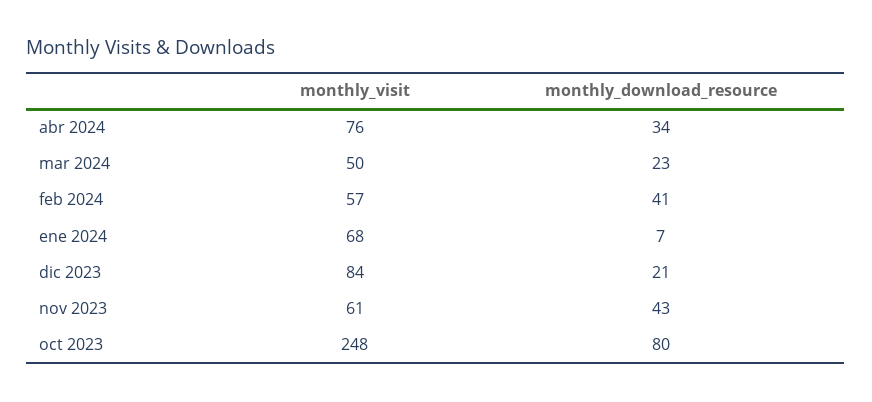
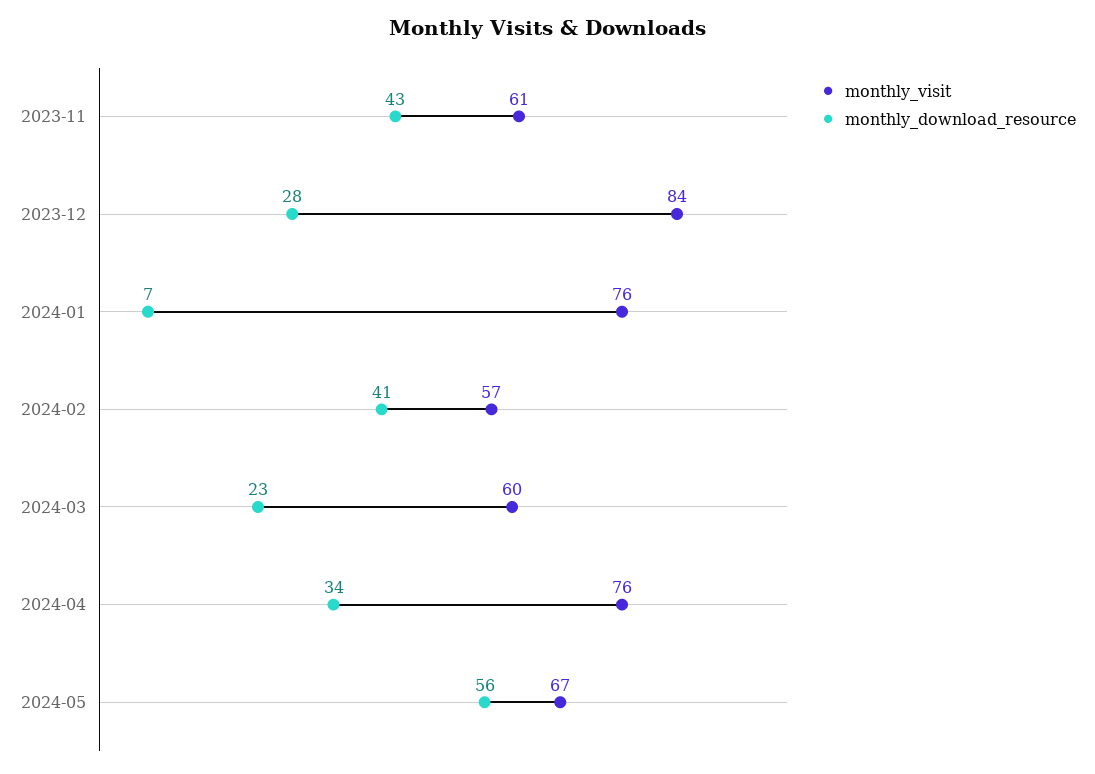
monthly_visit, mar 2024: 50 -> 60
monthly_visit, ene 2024: 68 -> 76
monthly_download_resource, dic 2023: 21 -> 28
monthly_visit, oct 2023: 248 -> none
monthly_download_resource, oct 2023: 80 -> none
monthly_visit, 2024-05: none -> 67
monthly_download_resource, 2024-05: none -> 56

